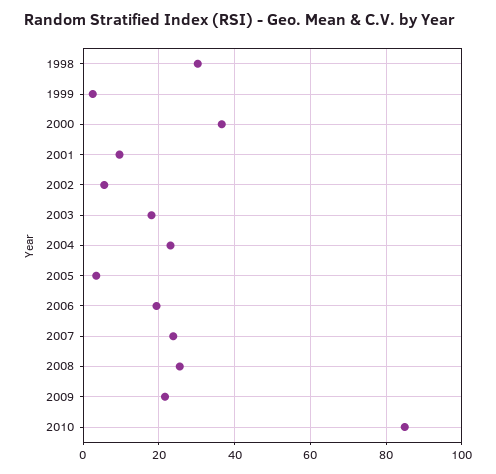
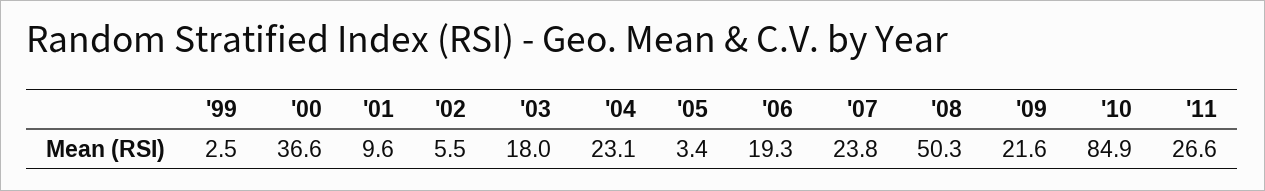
1998: 30 -> none
2008: 26 -> 50.3
'11: none -> 26.6

